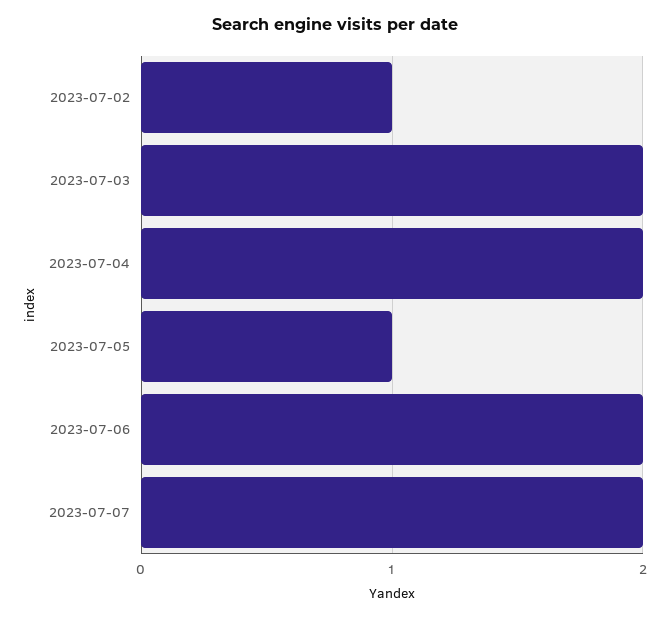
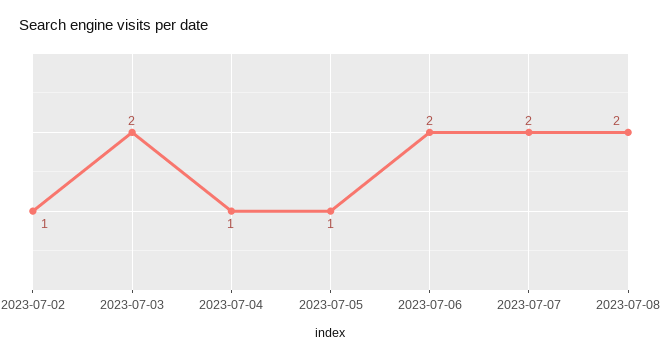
2023-07-04: 2 -> 1
2023-07-08: none -> 2

